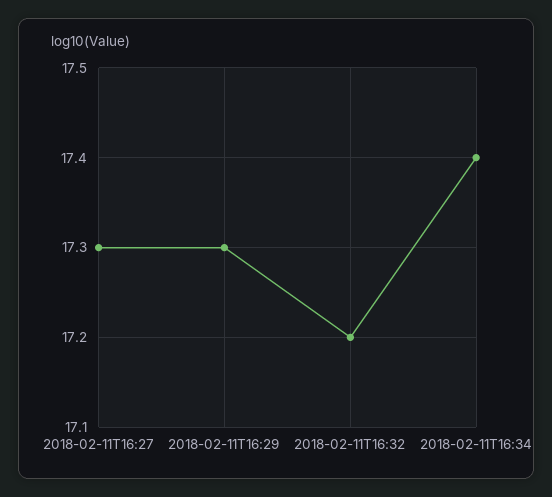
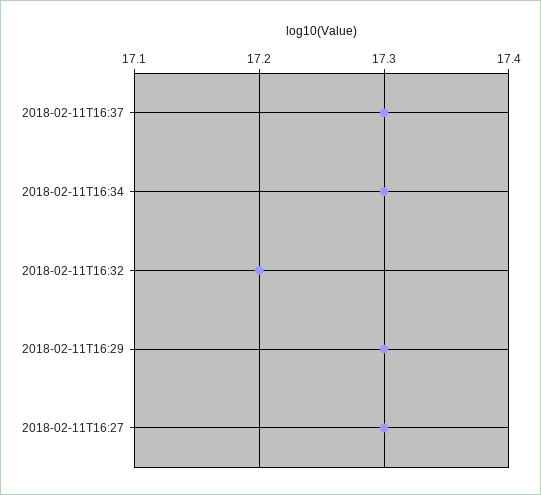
2018-02-11T16:34: 17.4 -> 17.3
2018-02-11T16:37: none -> 17.3

